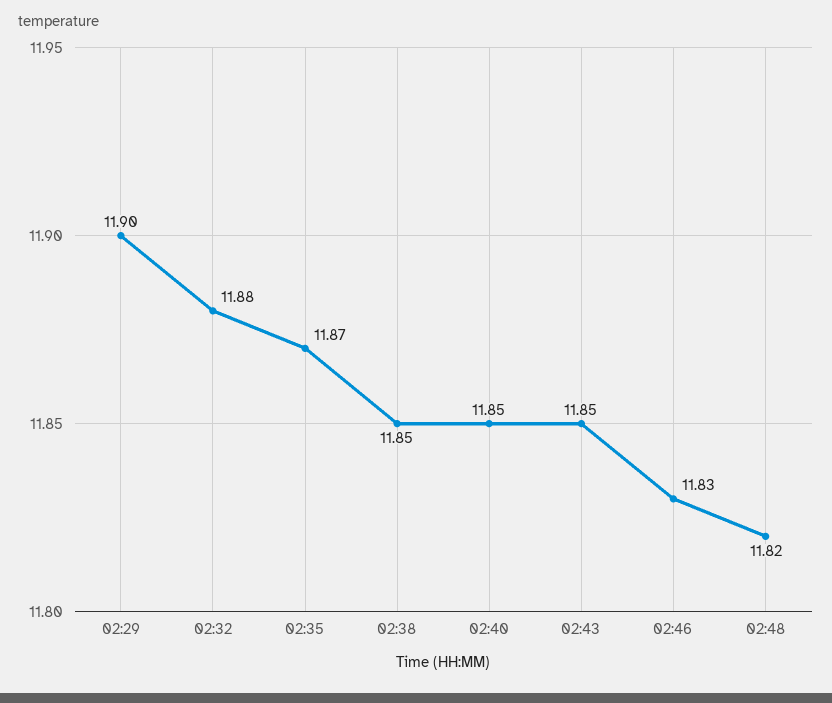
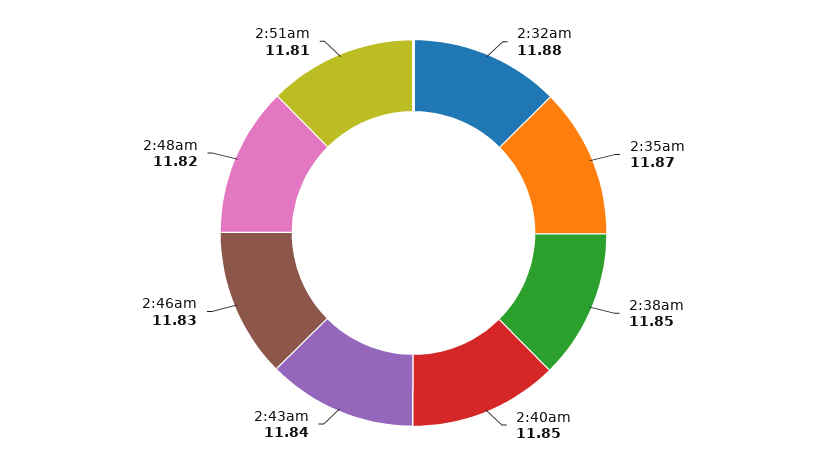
02:29: 11.9 -> none
02:43: 11.85 -> 11.84
2:51am: none -> 11.81

